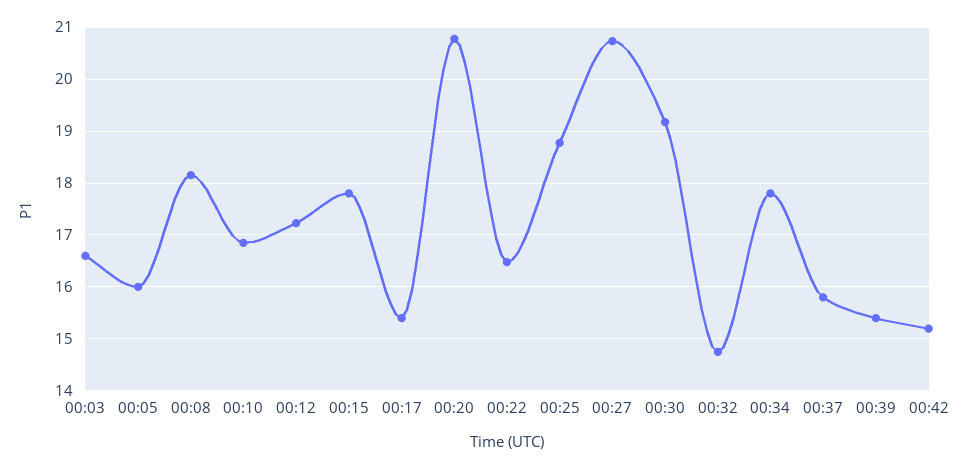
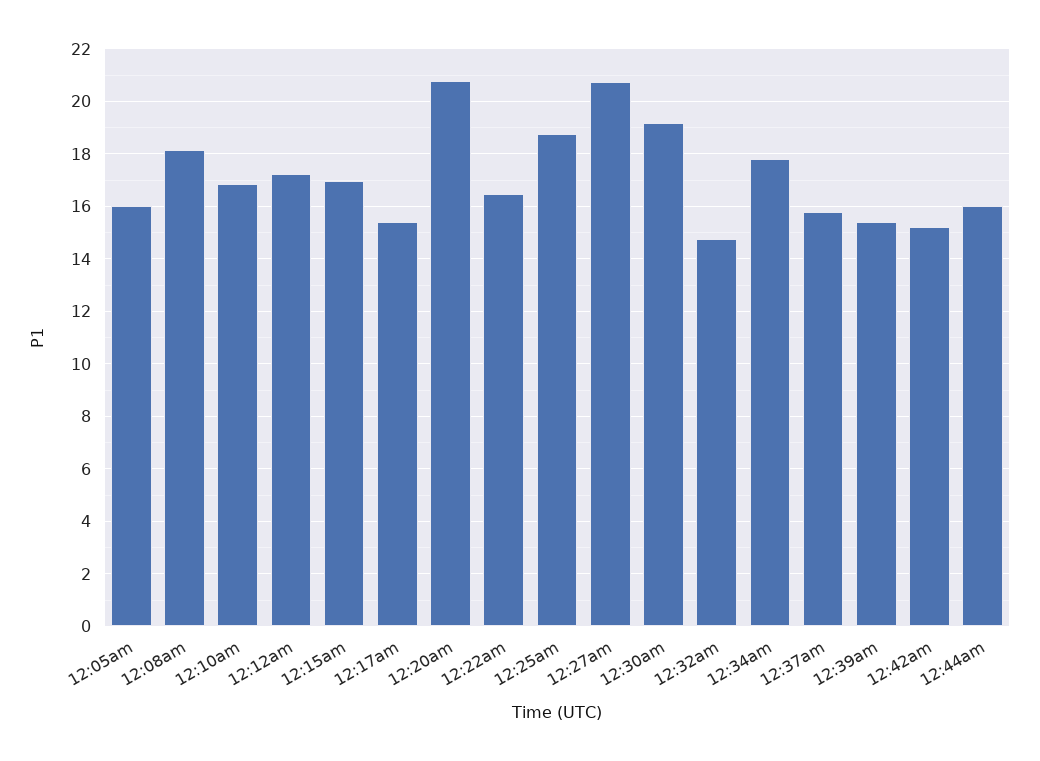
00:03: 16.6 -> none
00:15: 17.8 -> 17
12:44am: none -> 16

